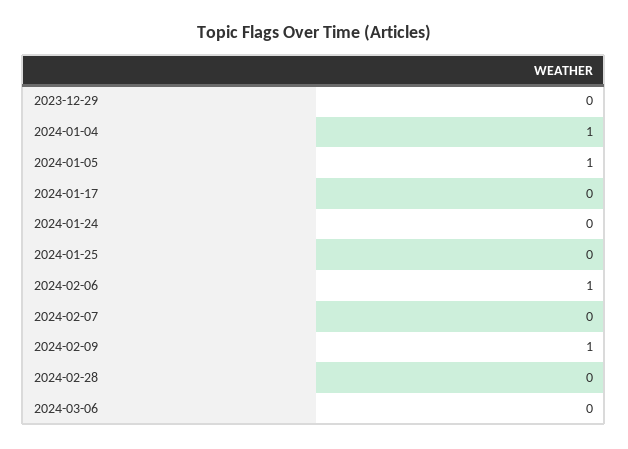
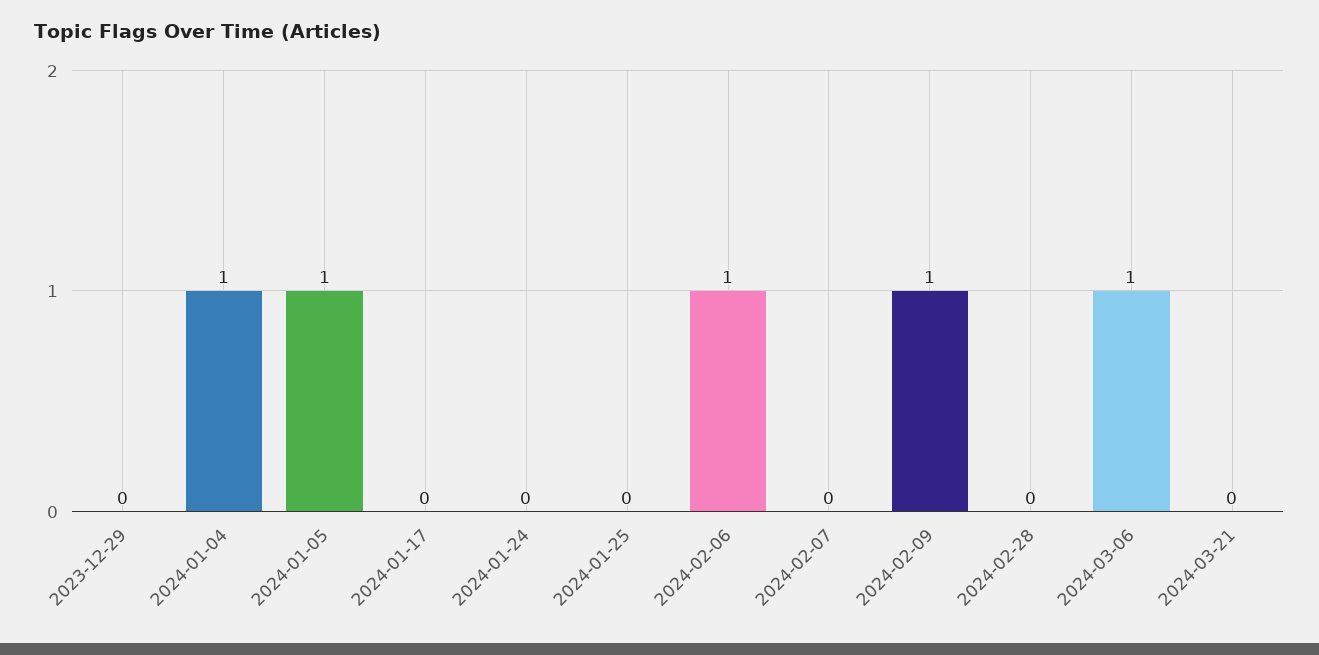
2024-03-06: 0 -> 1
2024-03-21: none -> 0

